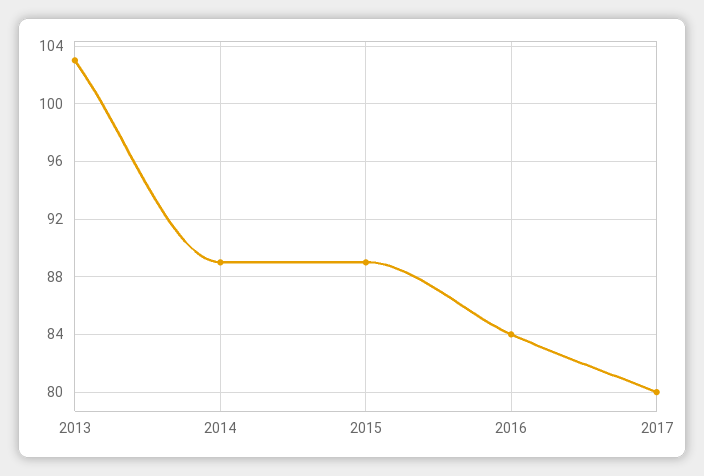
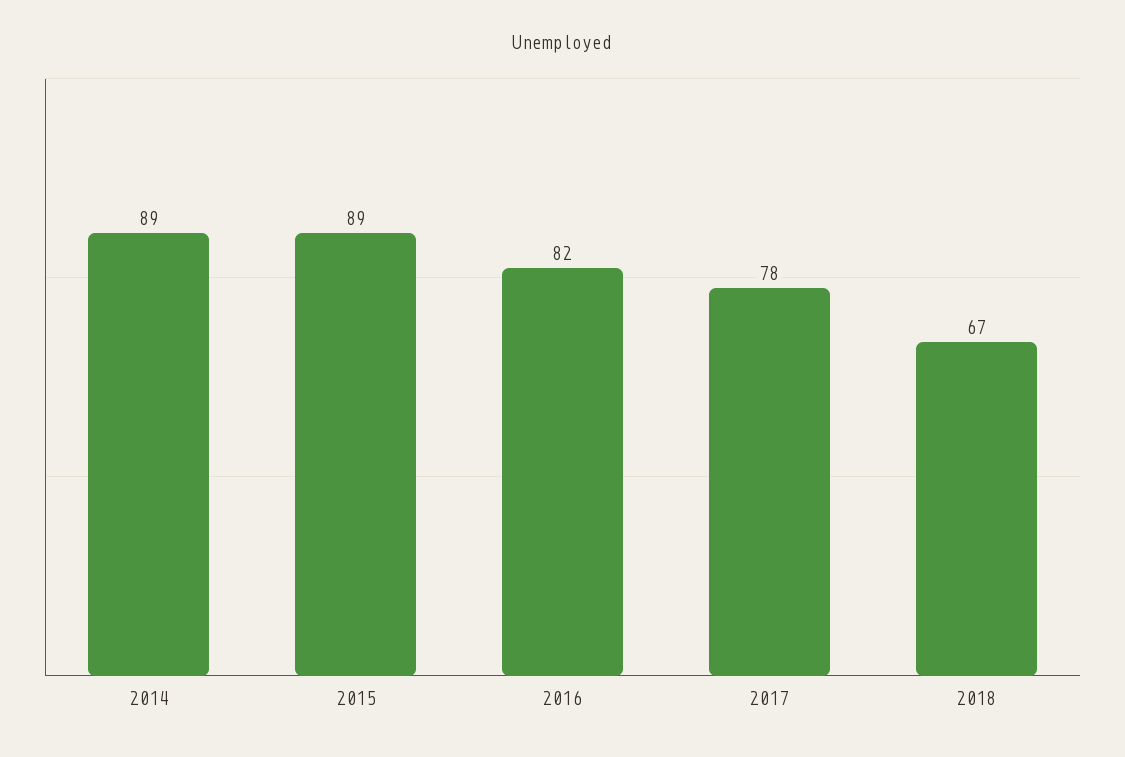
2013: 103 -> none
2016: 84 -> 82
2017: 80 -> 78
2018: none -> 67

